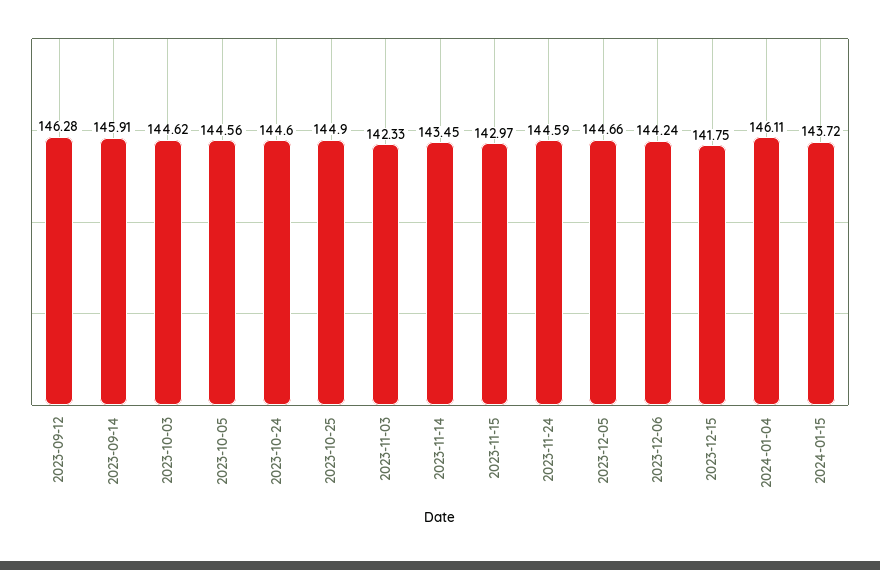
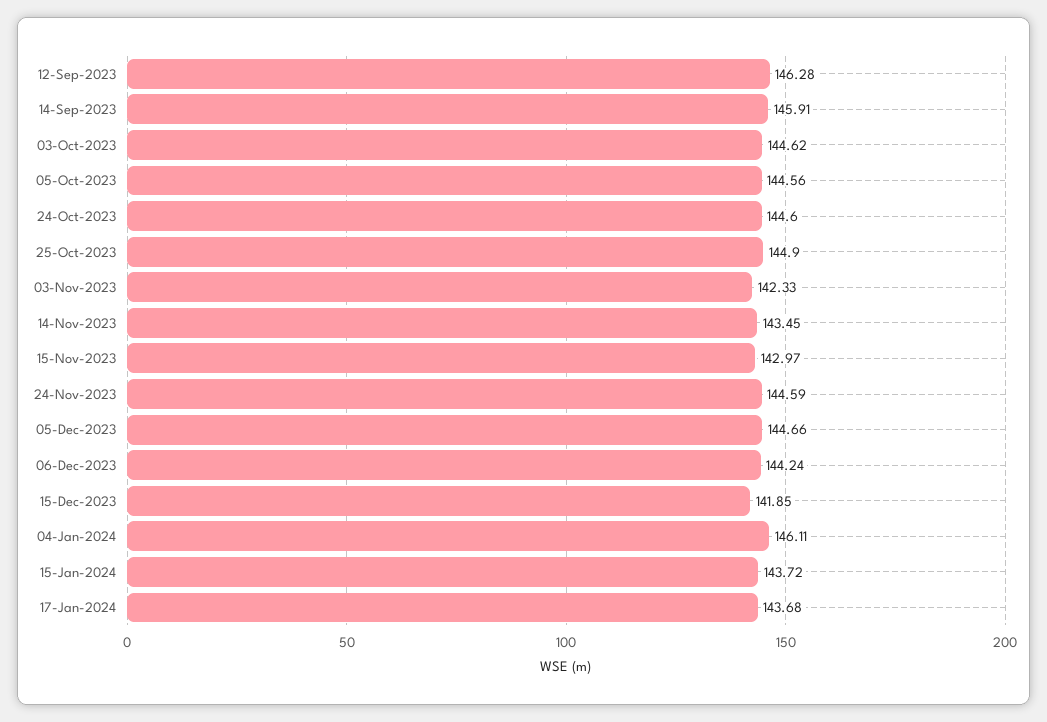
2023-12-15: 141.75 -> 141.85
17-Jan-2024: none -> 143.68

